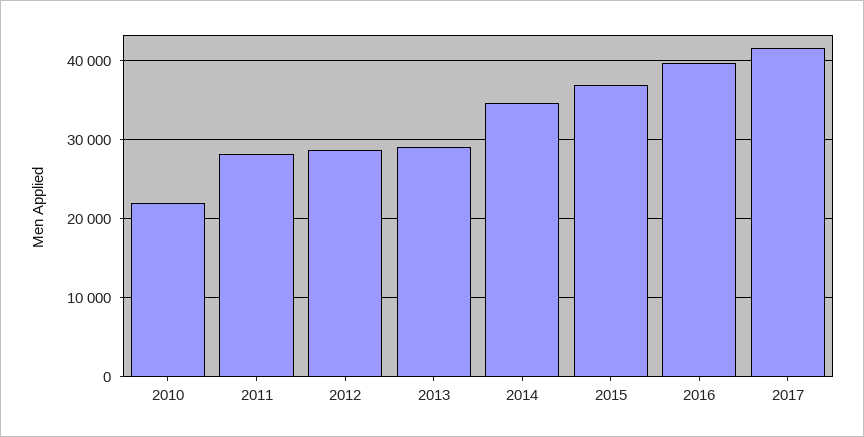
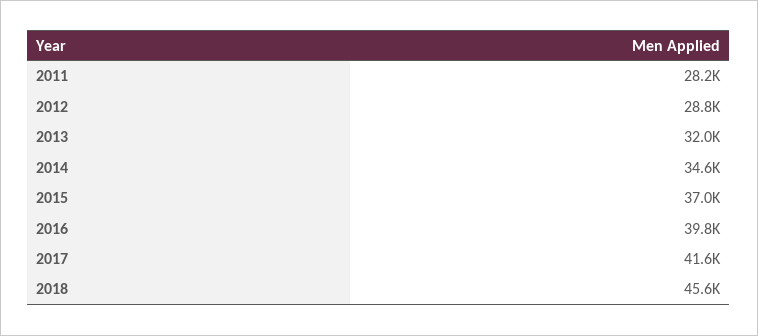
2010: 22000 -> none
2013: 29000 -> 32000
2018: none -> 45600

